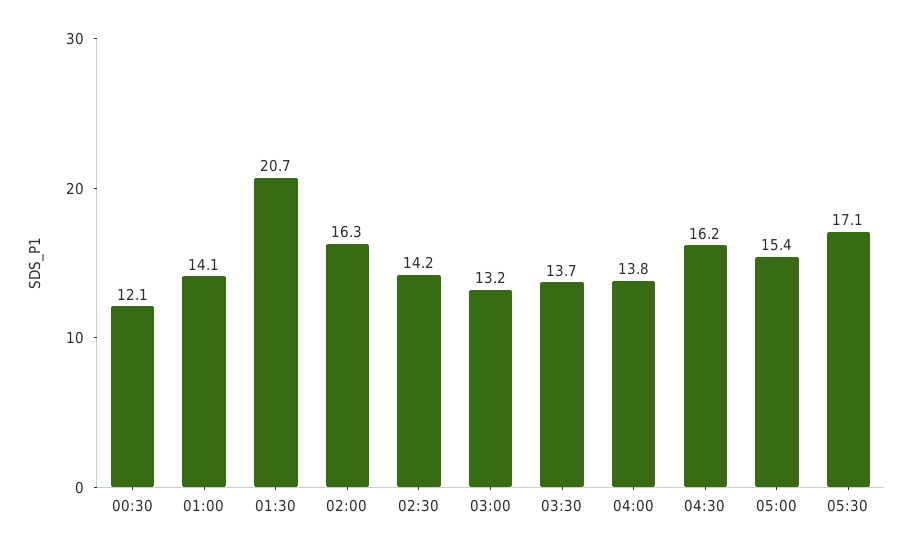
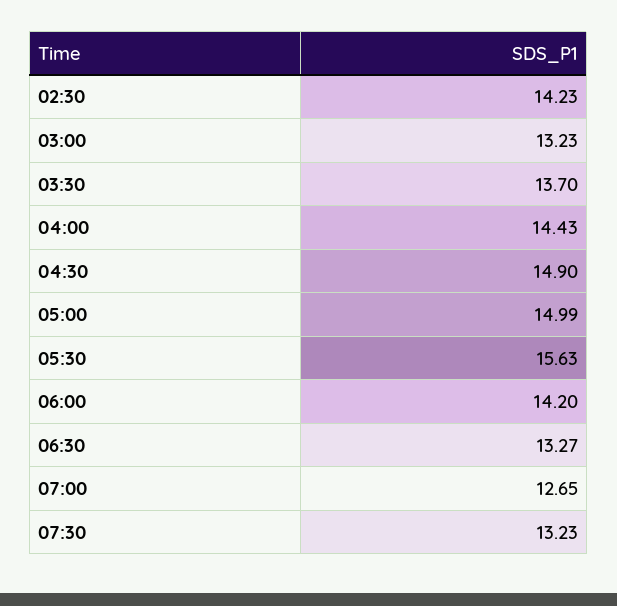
00:30: 12.1 -> none
01:00: 14.1 -> none
01:30: 20.7 -> none
02:00: 16.3 -> none
04:00: 13.8 -> 14.43
04:30: 16.2 -> 14.9
05:00: 15.4 -> 14.99
05:30: 17.1 -> 15.63
06:00: none -> 14.2
06:30: none -> 13.27
07:00: none -> 12.65
07:30: none -> 13.23

